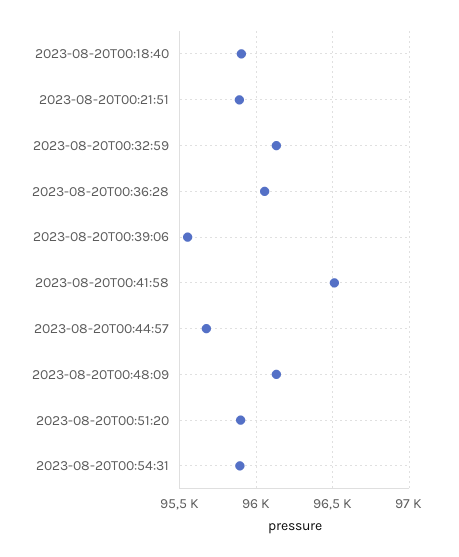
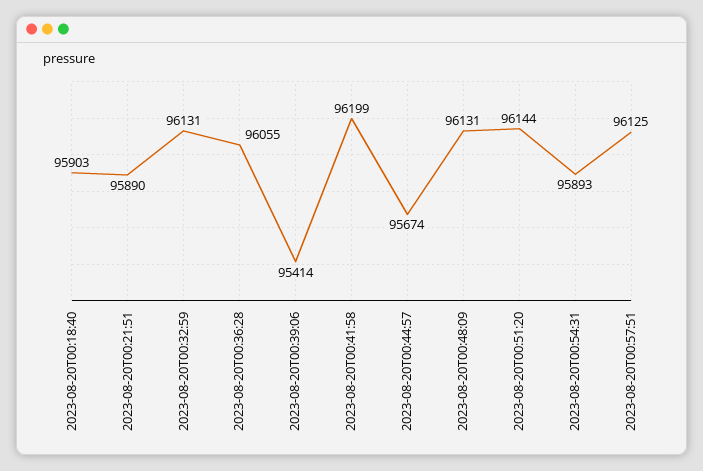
2023-08-20T00:39:06: 95550 -> 95414
2023-08-20T00:41:58: 96500 -> 96199
2023-08-20T00:51:20: 95900 -> 96144
2023-08-20T00:57:51: none -> 96125

